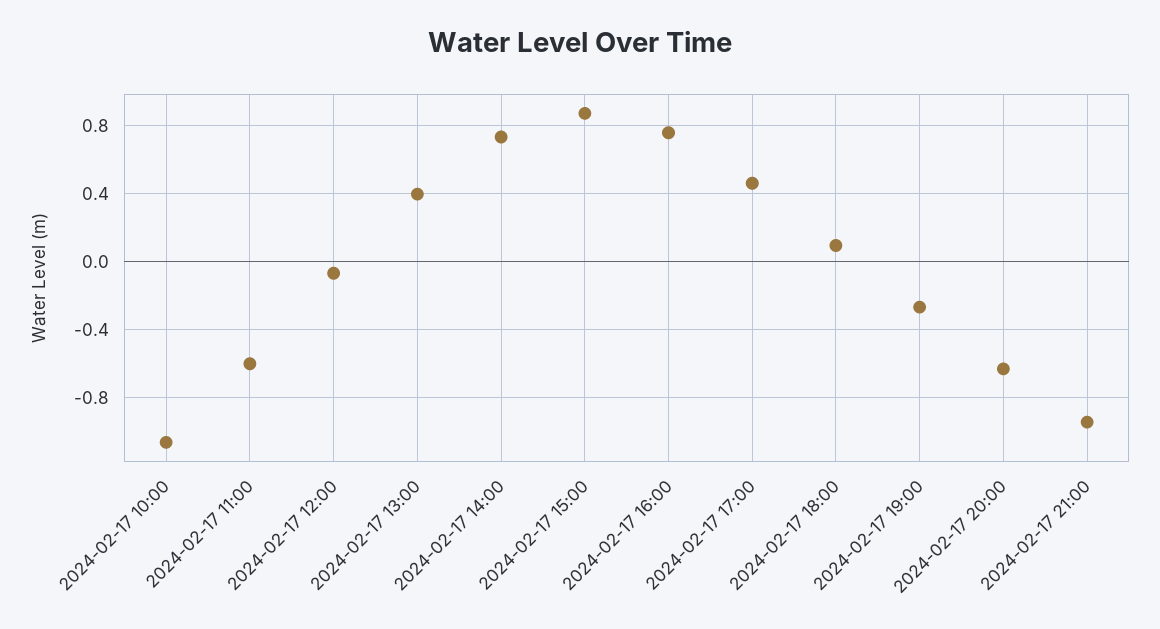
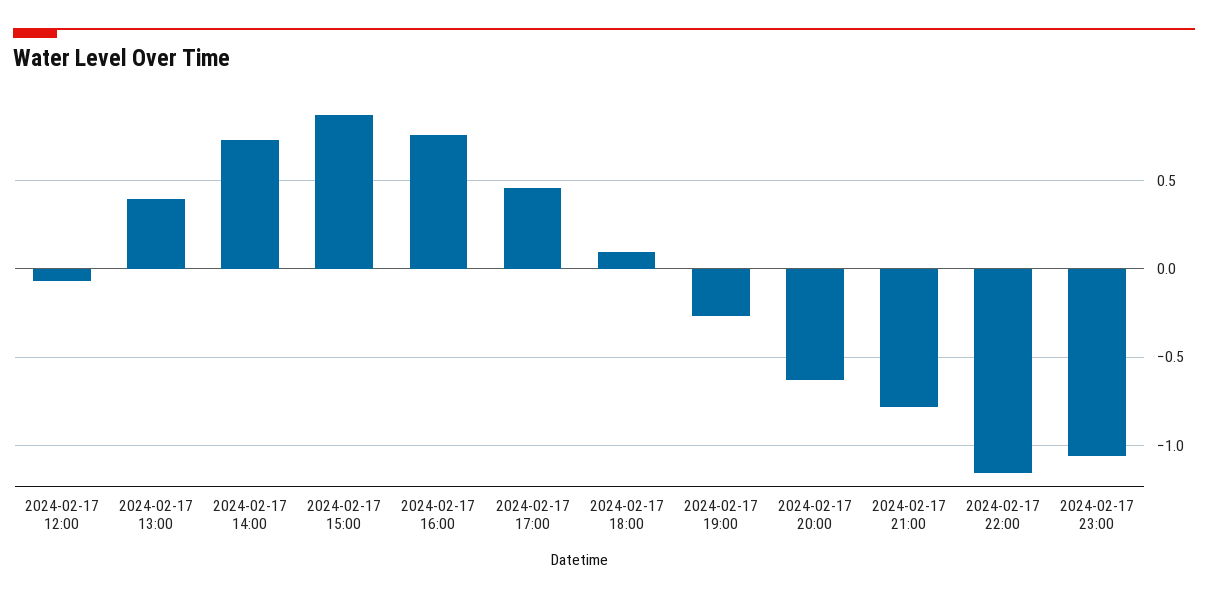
2024-02-17 10:00: -1.05 -> none
2024-02-17 11:00: -0.6 -> none
2024-02-17 21:00: -0.95 -> -0.8
2024-02-17 22:00: none -> -1.15
2024-02-17 23:00: none -> -1.05

